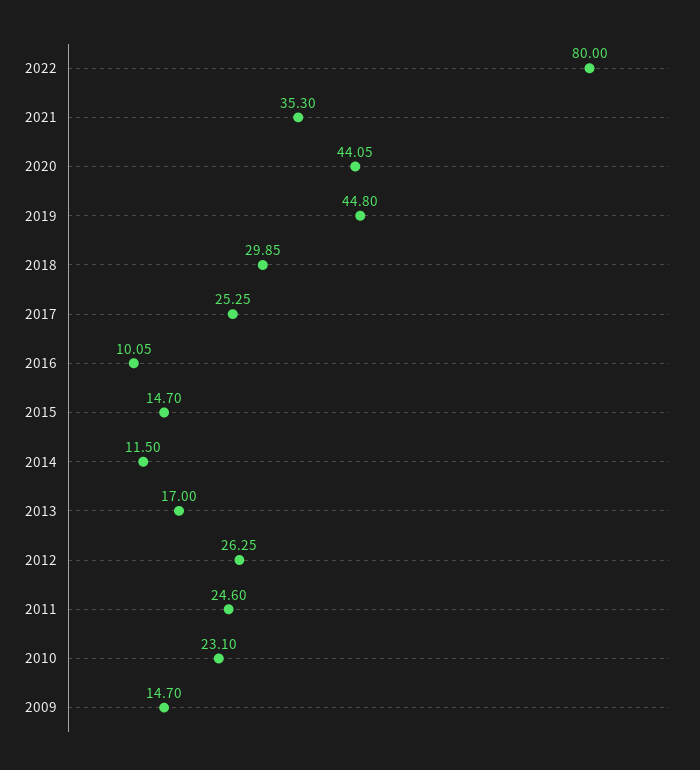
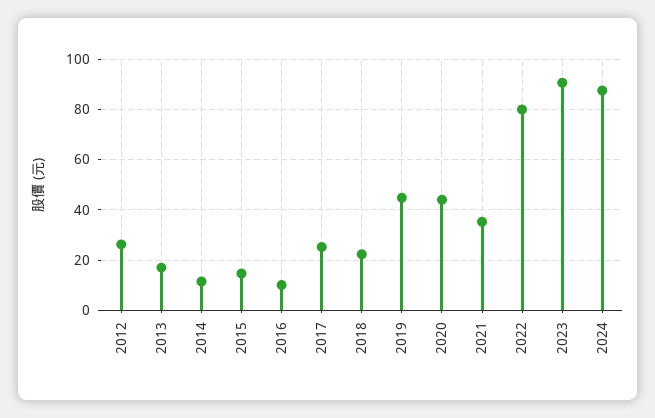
2018: 29.85 -> 22.5
2011: 24.6 -> none
2010: 23.1 -> none
2009: 14.7 -> none
2023: none -> 90
2024: none -> 87.5

